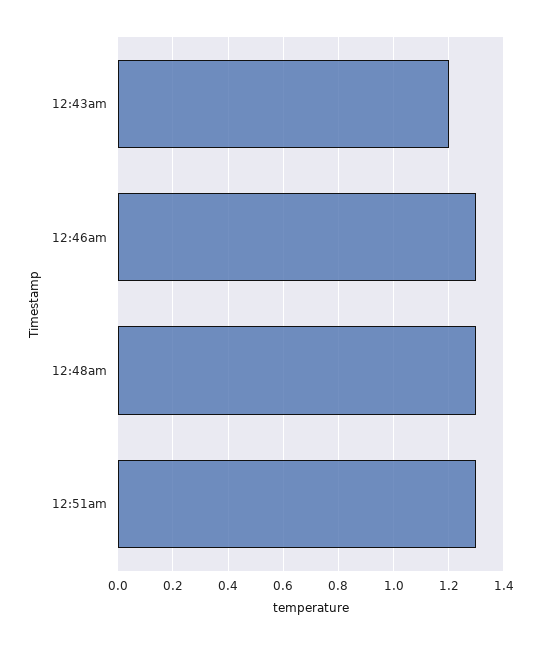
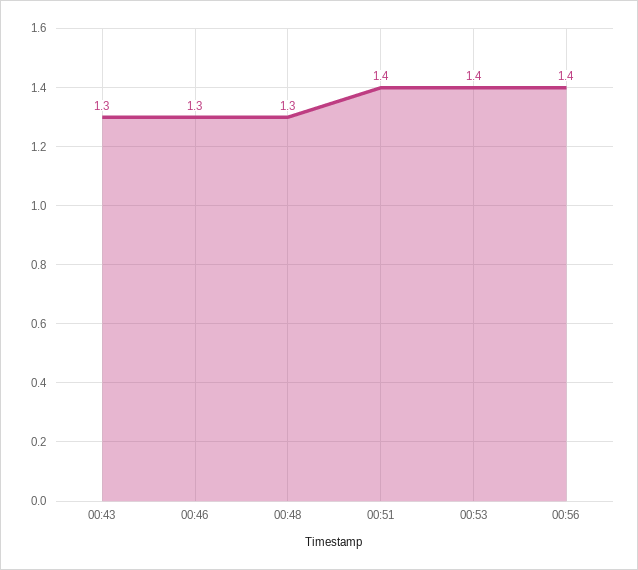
12:43am: 1.2 -> 1.3
12:51am: 1.3 -> 1.4
00:53: none -> 1.4
00:56: none -> 1.4

